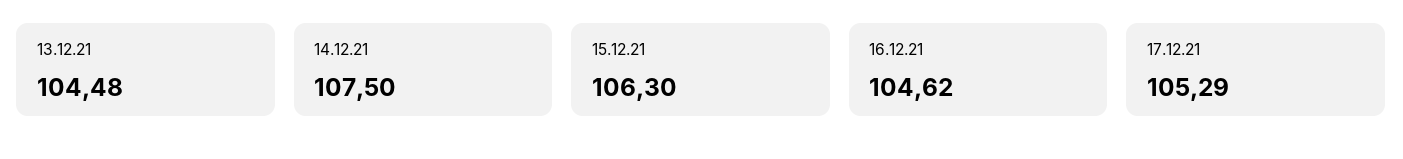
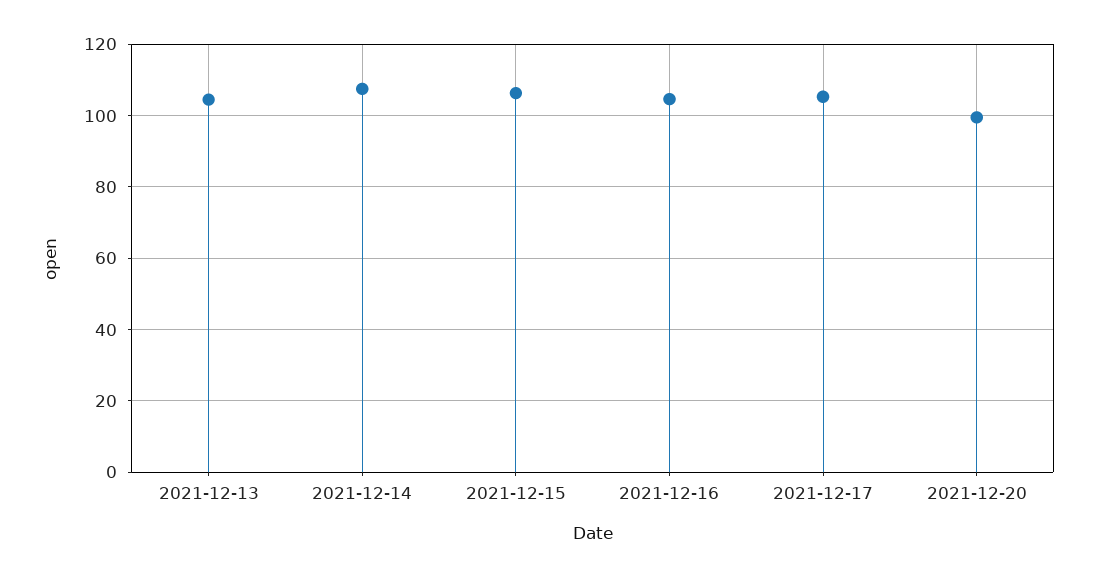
2021-12-20: none -> 100

